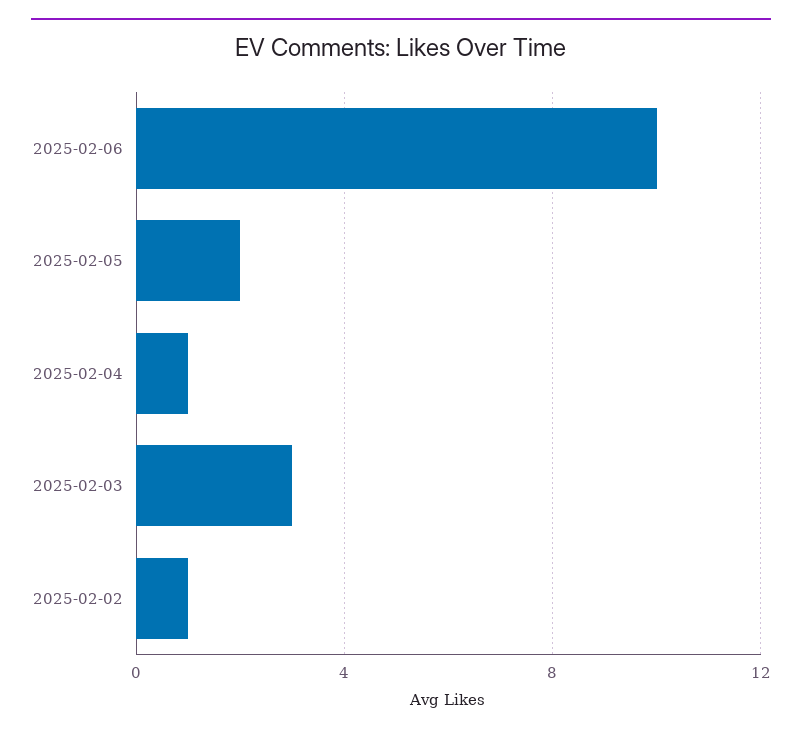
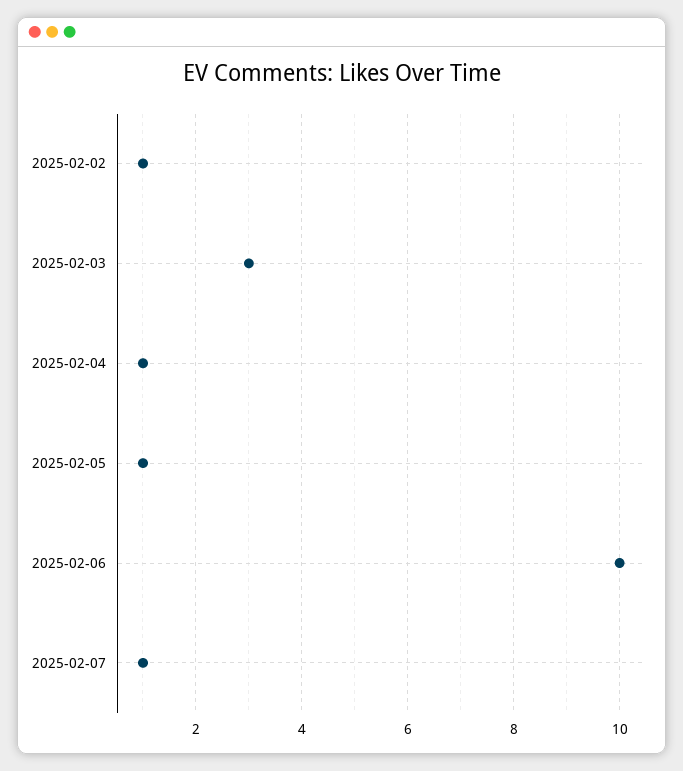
2025-02-05: 2 -> 1
2025-02-07: none -> 1

